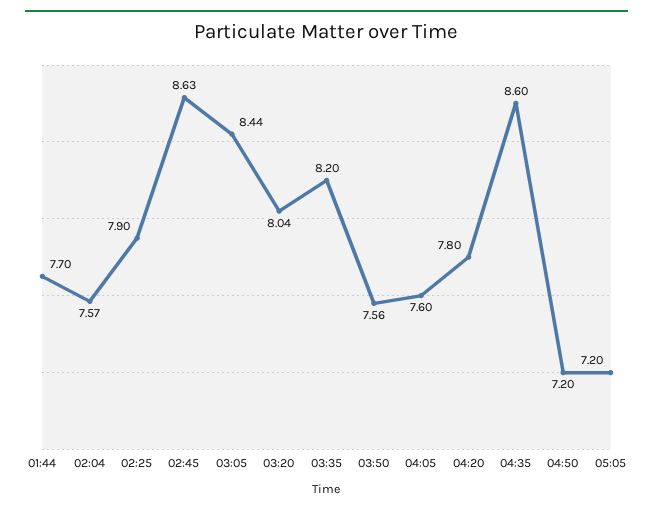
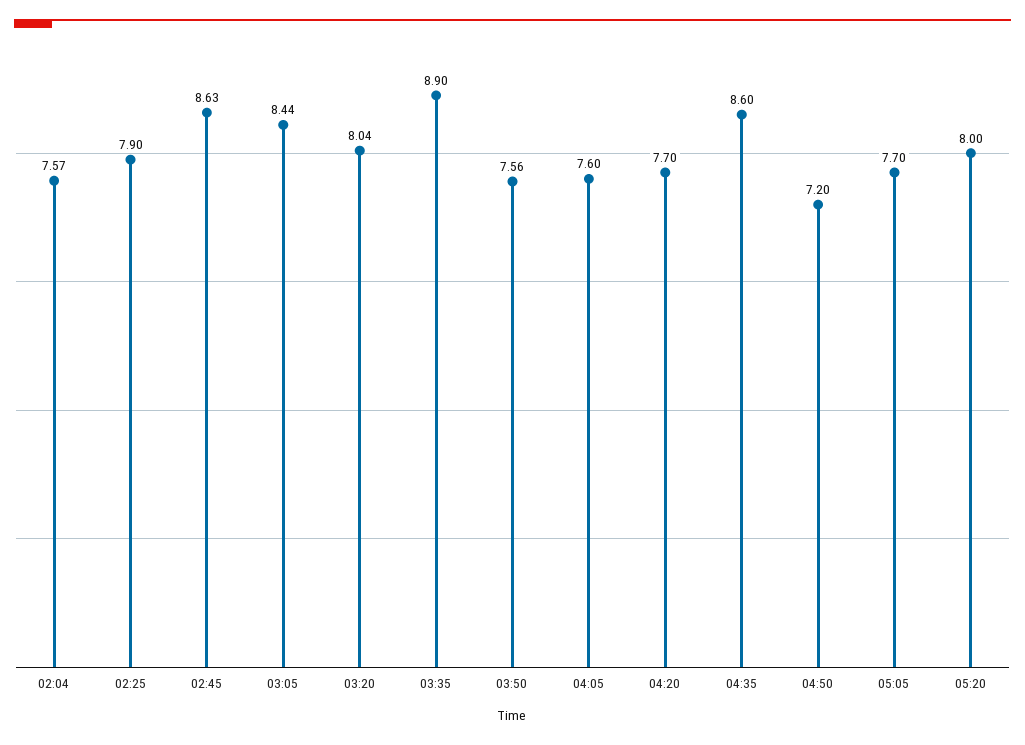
01:44: 7.7 -> none
03:35: 8.2 -> 8.9
04:20: 7.8 -> 7.7
05:05: 7.2 -> 7.7
05:20: none -> 8

